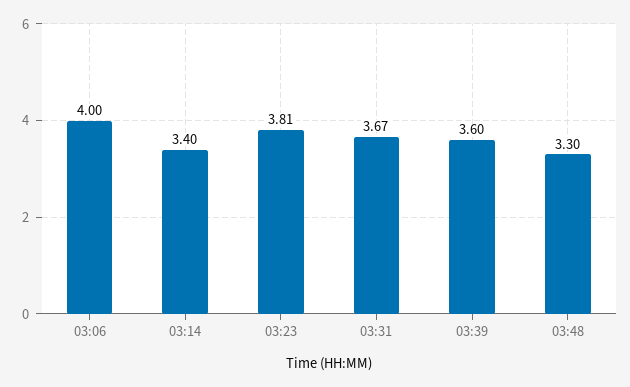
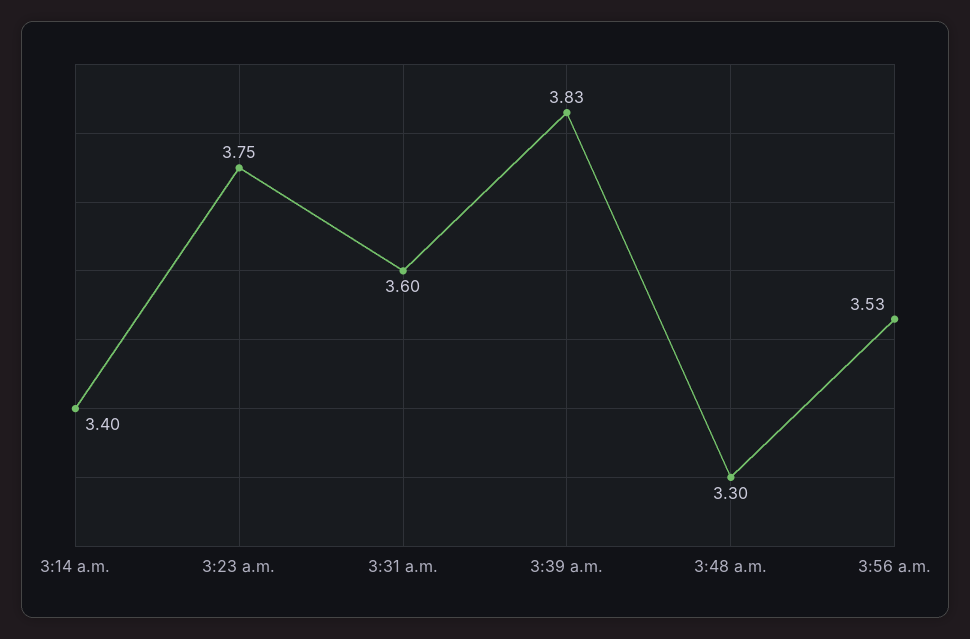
03:06: 4 -> none
03:23: 3.81 -> 3.75
03:31: 3.67 -> 3.6
03:39: 3.6 -> 3.83
3:56 a.m.: none -> 3.53

